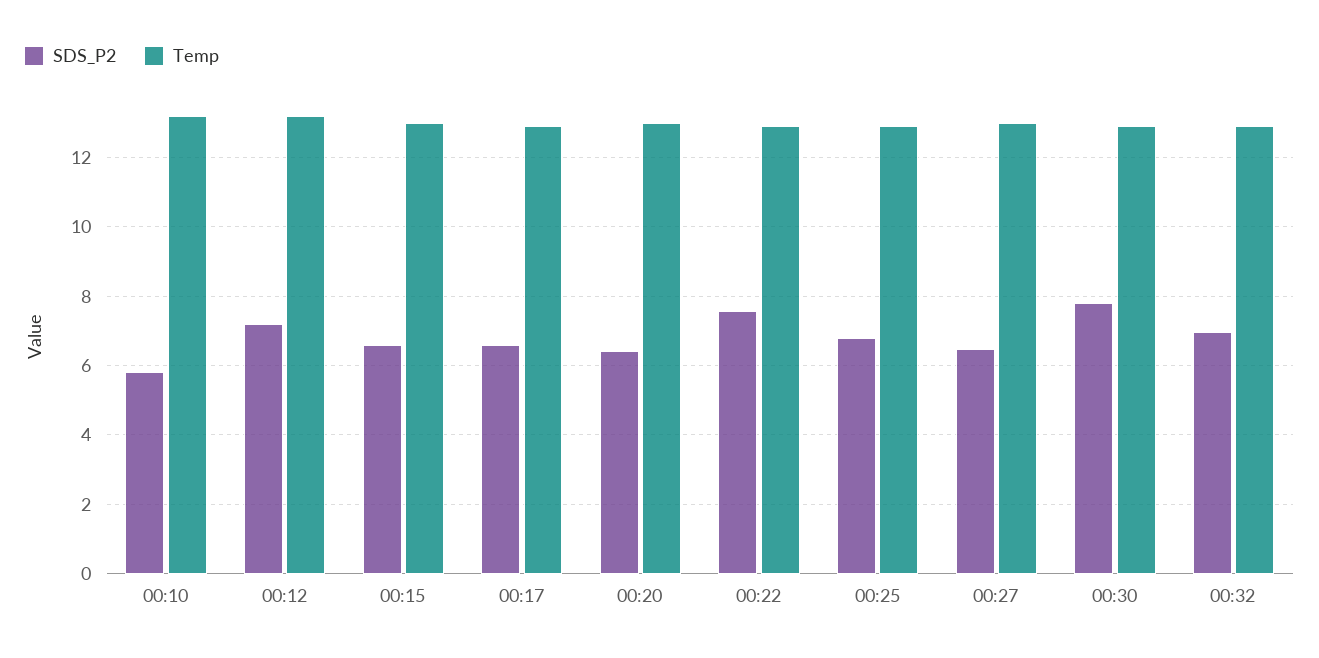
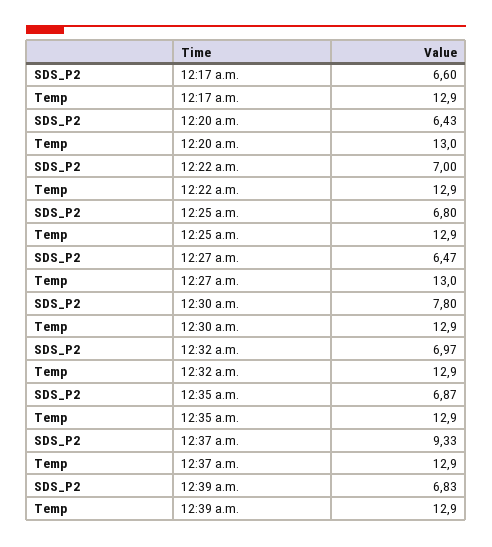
SDS_P2, 00:10: 5.8 -> none
Temp, 00:10: 13.2 -> none
SDS_P2, 00:12: 7.2 -> none
Temp, 00:12: 13.2 -> none
SDS_P2, 00:15: 6.6 -> none
Temp, 00:15: 13 -> none
SDS_P2, 00:22: 7.6 -> 7
SDS_P2, 12:35 a.m.: none -> 6.87
Temp, 12:35 a.m.: none -> 12.9
SDS_P2, 12:37 a.m.: none -> 9.33
Temp, 12:37 a.m.: none -> 12.9
SDS_P2, 12:39 a.m.: none -> 6.83
Temp, 12:39 a.m.: none -> 12.9

